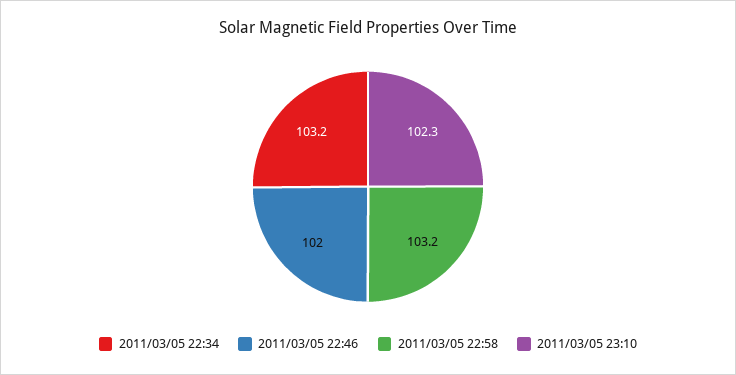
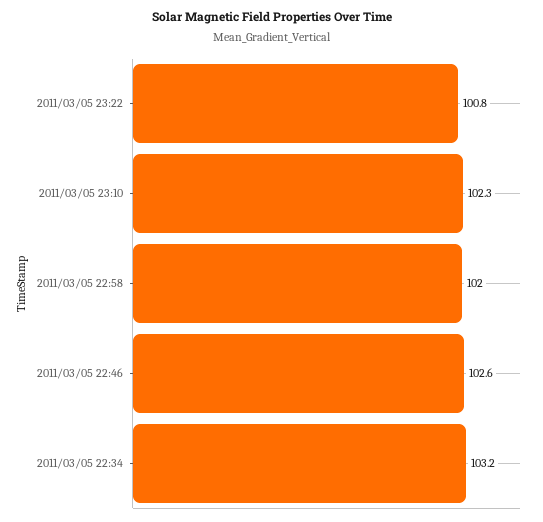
2011/03/05 22:46: 102 -> 102.6
2011/03/05 22:58: 103.2 -> 102
2011/03/05 23:22: none -> 100.8

